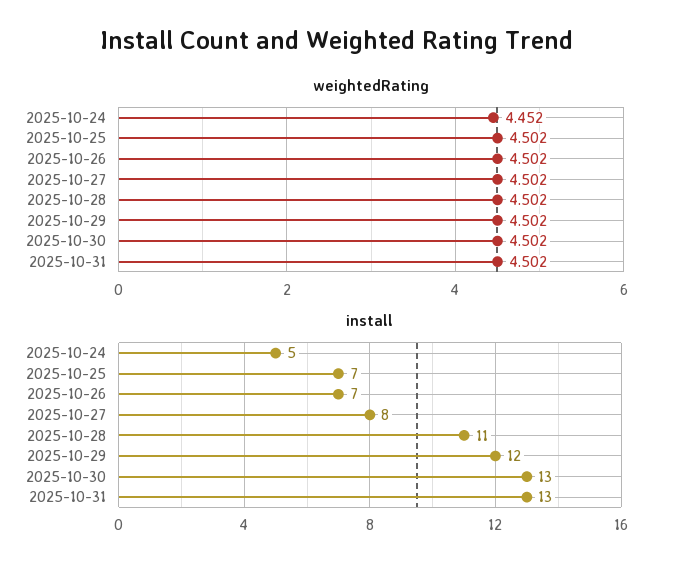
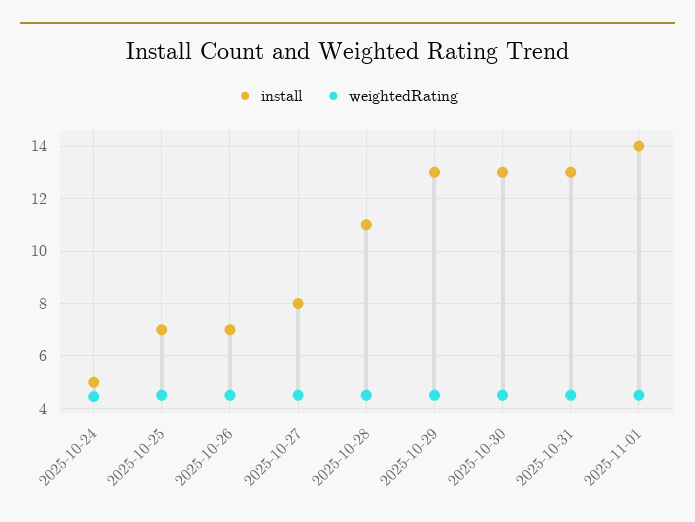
install, 2025-10-29: 12 -> 13
install, 2025-11-01: none -> 14
weightedRating, 2025-11-01: none -> 4.5

